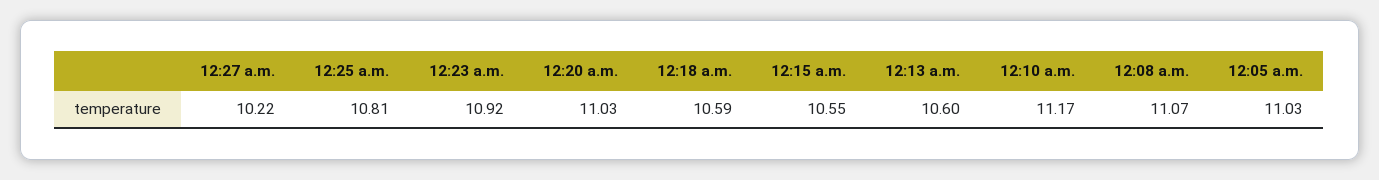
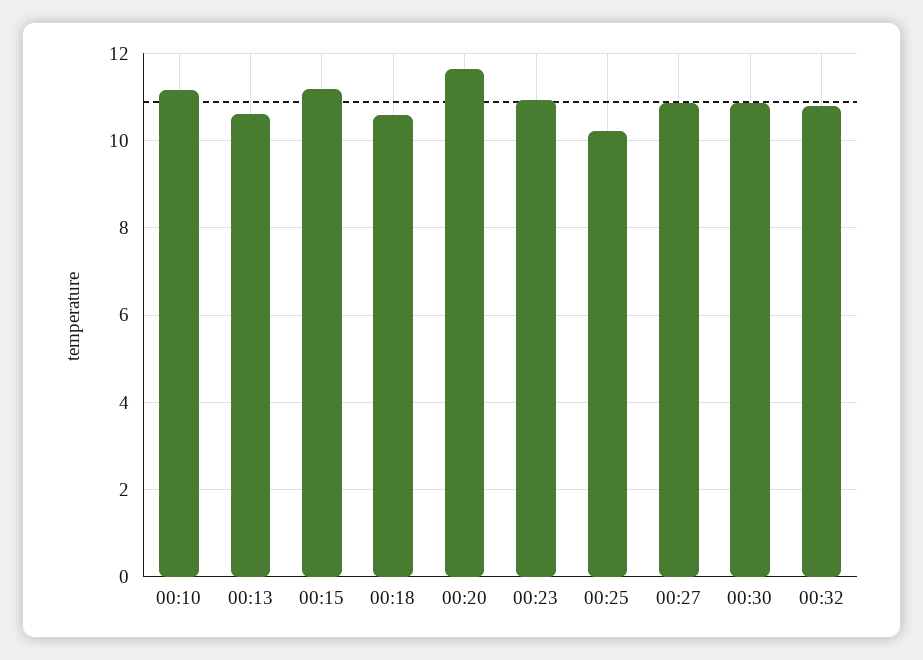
12:27 a.m.: 10.22 -> 10.8
12:25 a.m.: 10.81 -> 10.2
12:20 a.m.: 11.03 -> 11.6
12:15 a.m.: 10.55 -> 11.2
12:08 a.m.: 11.07 -> none
12:05 a.m.: 11.03 -> none
00:30: none -> 10.8
00:32: none -> 10.8

